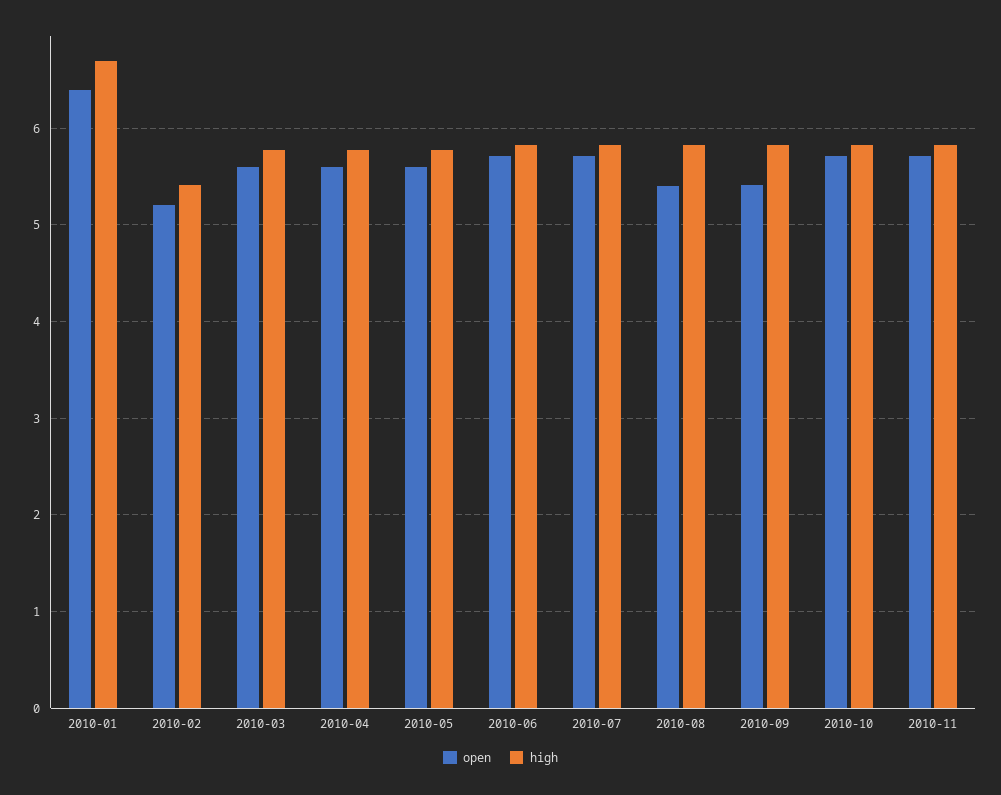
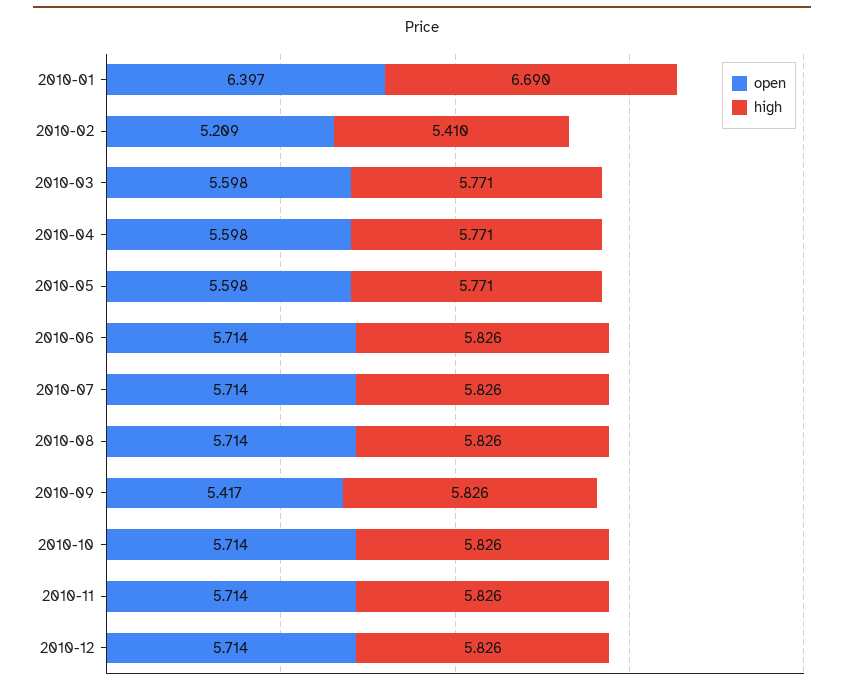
open, 2010-08: 5.4 -> 5.714
open, 2010-12: none -> 5.714
high, 2010-12: none -> 5.826

